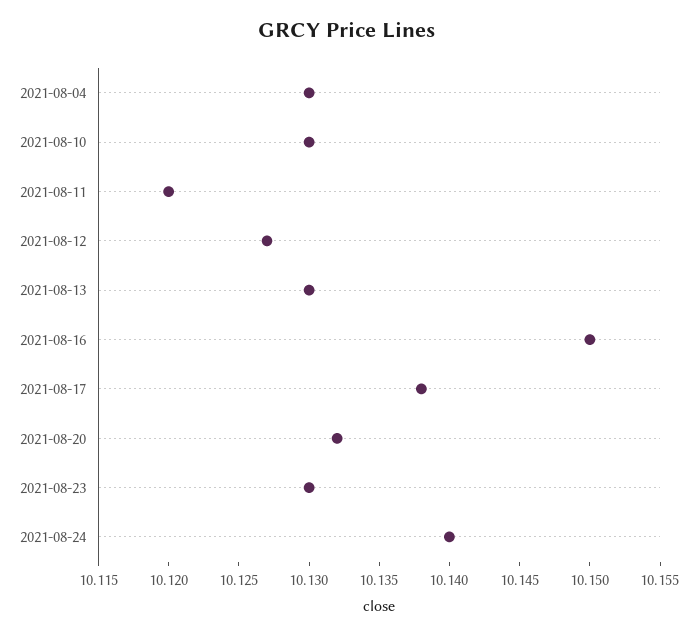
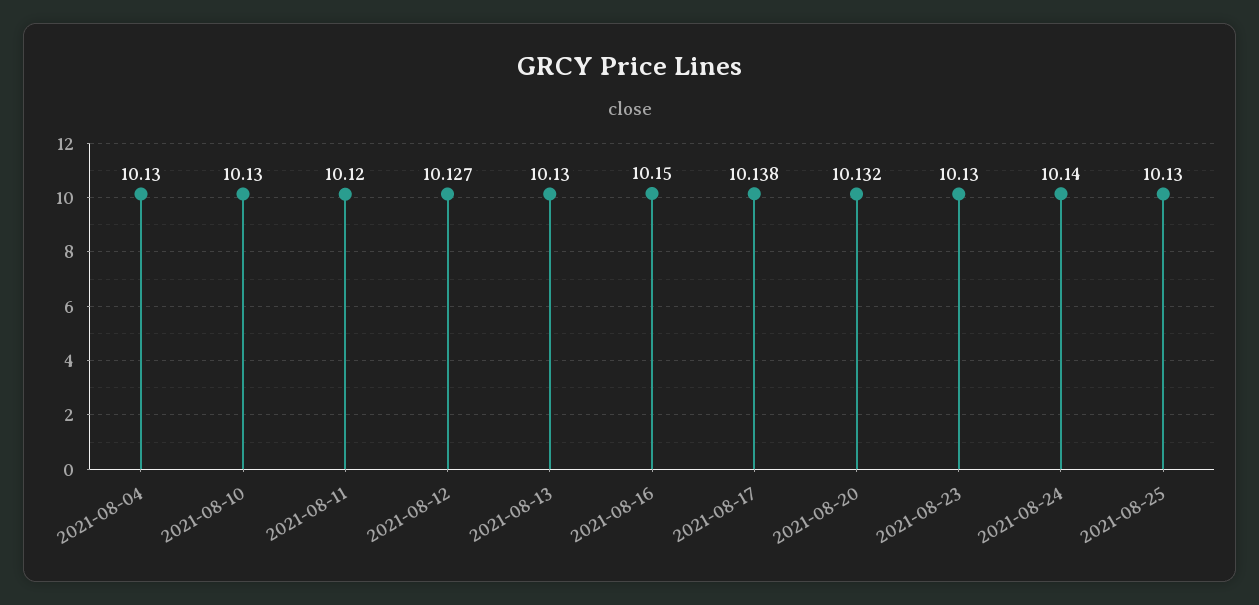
2021-08-25: none -> 10.13

